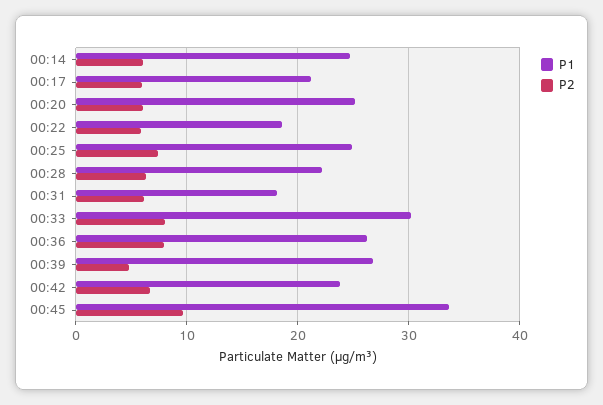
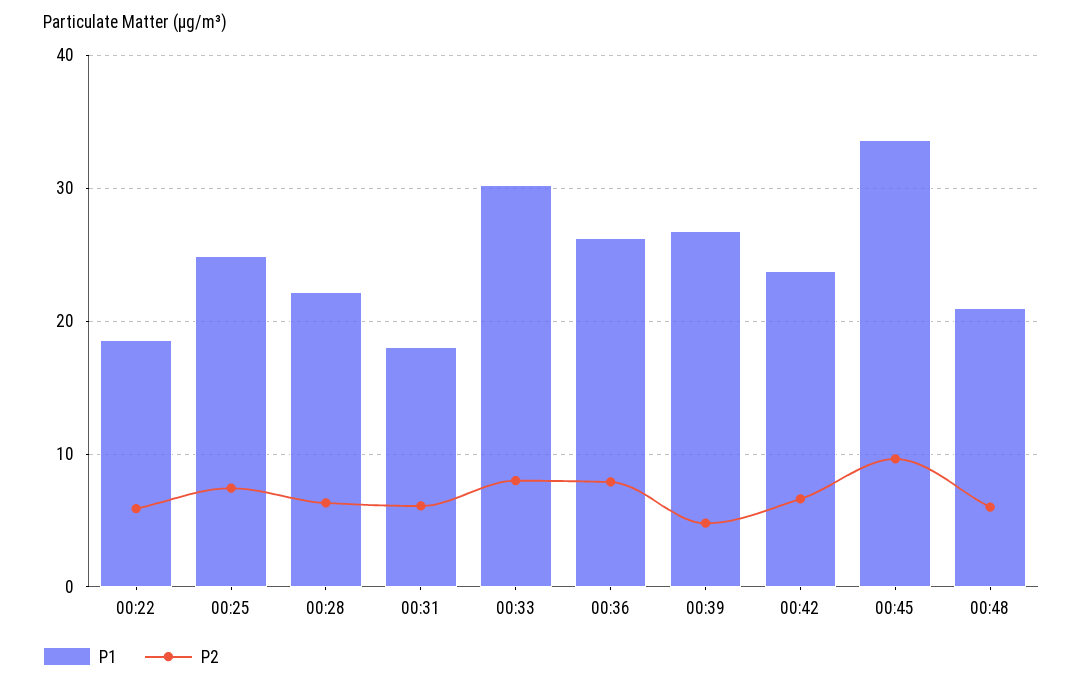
P1, 00:14: 25 -> none
P2, 00:14: 6 -> none
P1, 00:17: 21 -> none
P2, 00:17: 6 -> none
P1, 00:20: 25 -> none
P2, 00:20: 6 -> none
P1, 00:48: none -> 21
P2, 00:48: none -> 6

